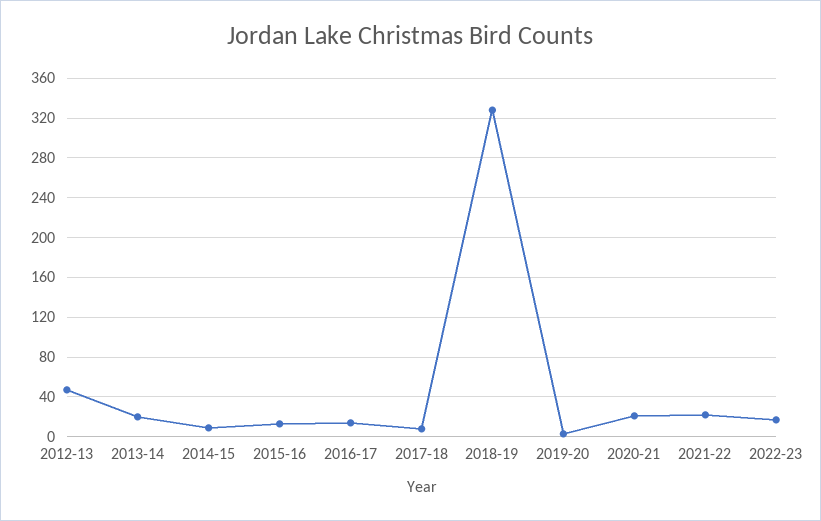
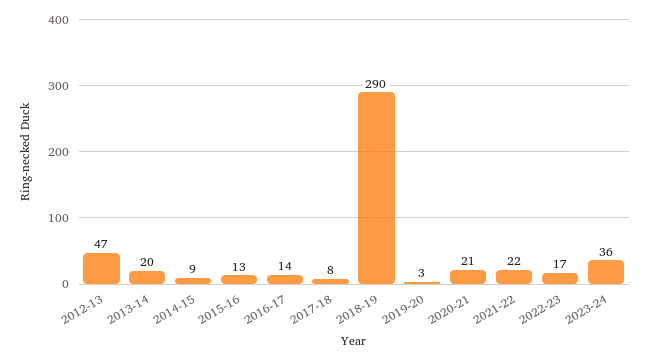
2018-19: 330 -> 290
2023-24: none -> 36

